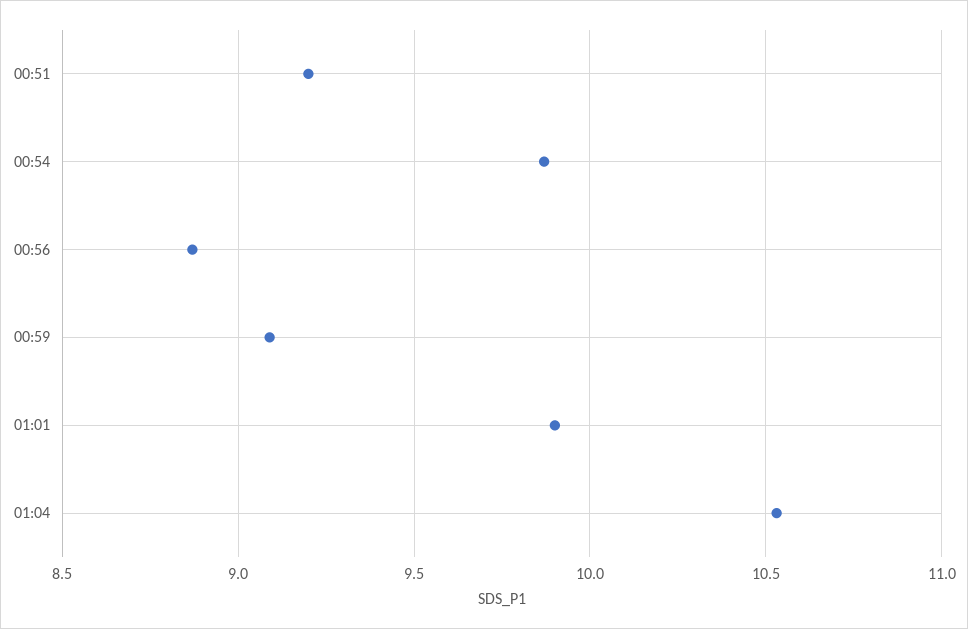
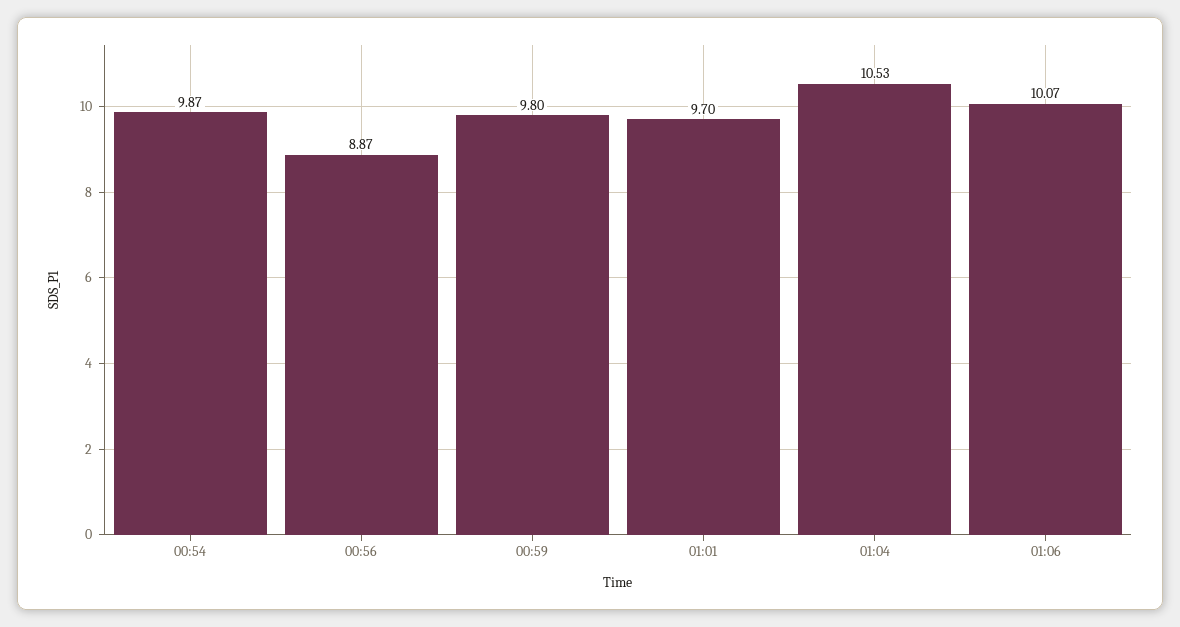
00:51: 9.2 -> none
00:59: 9.1 -> 9.8
01:01: 9.9 -> 9.7
01:06: none -> 10.07

